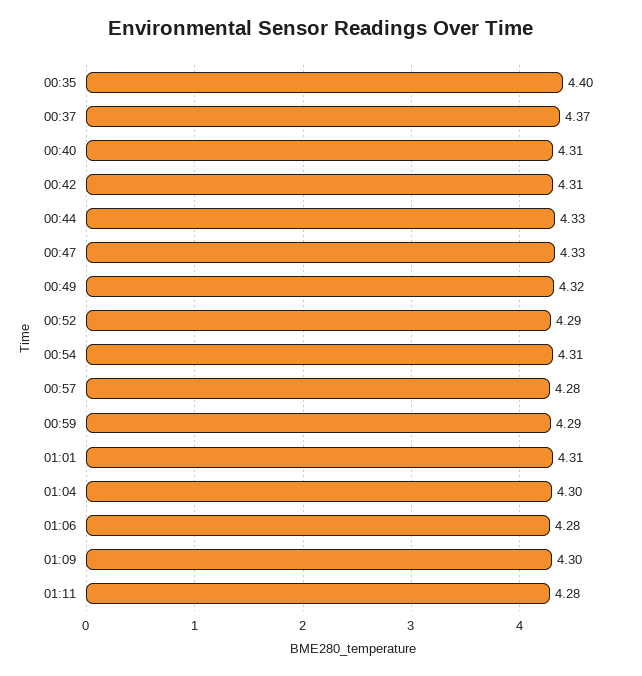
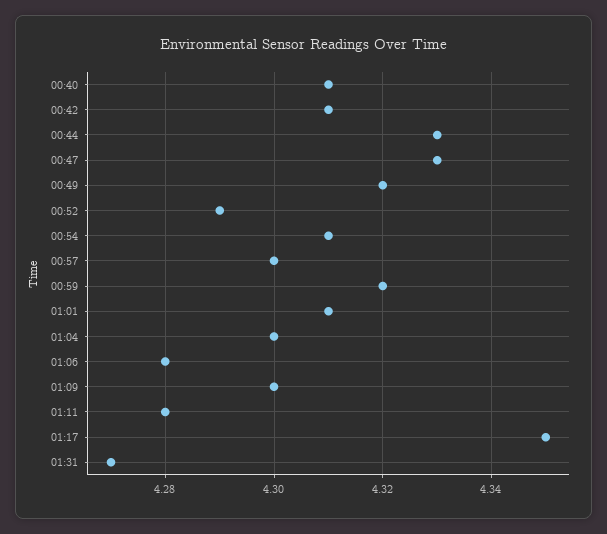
00:35: 4.4 -> none
00:37: 4.37 -> none
00:57: 4.28 -> 4.3
00:59: 4.29 -> 4.32
01:17: none -> 4.35
01:31: none -> 4.27

